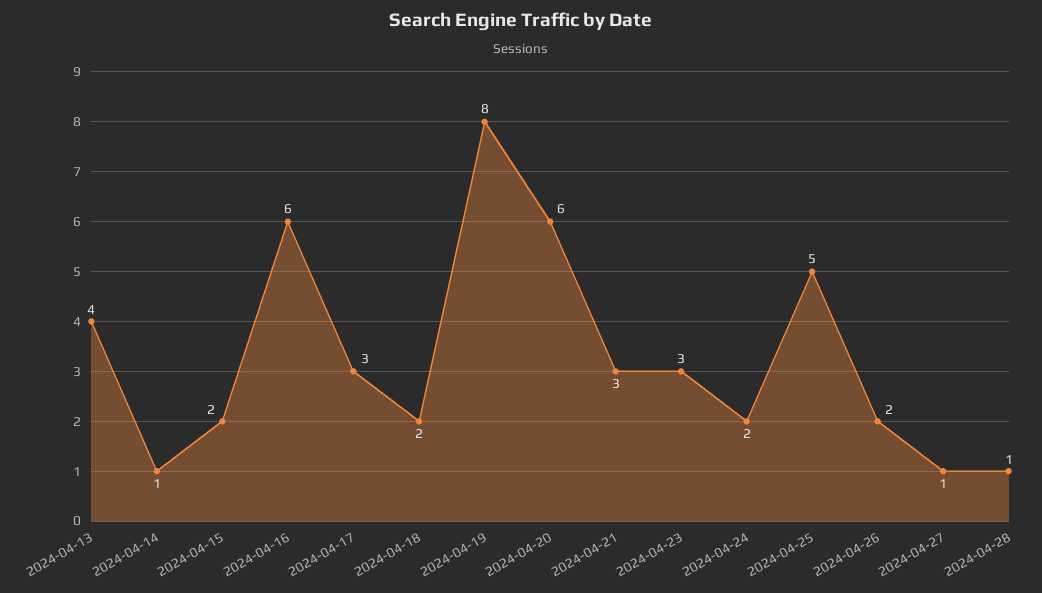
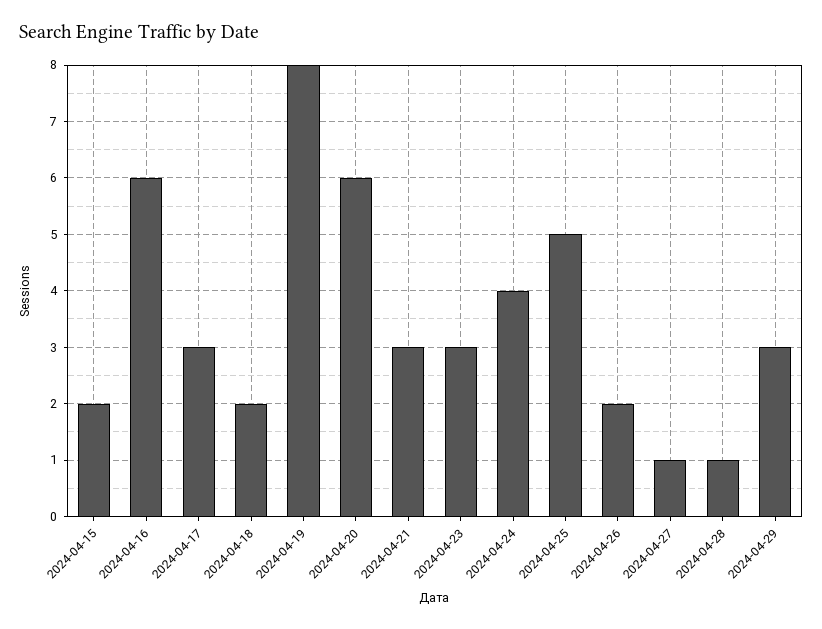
2024-04-13: 4 -> none
2024-04-14: 1 -> none
2024-04-24: 2 -> 4
2024-04-29: none -> 3

